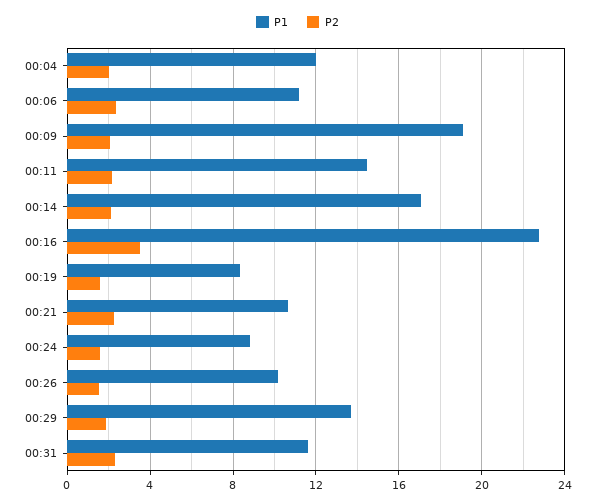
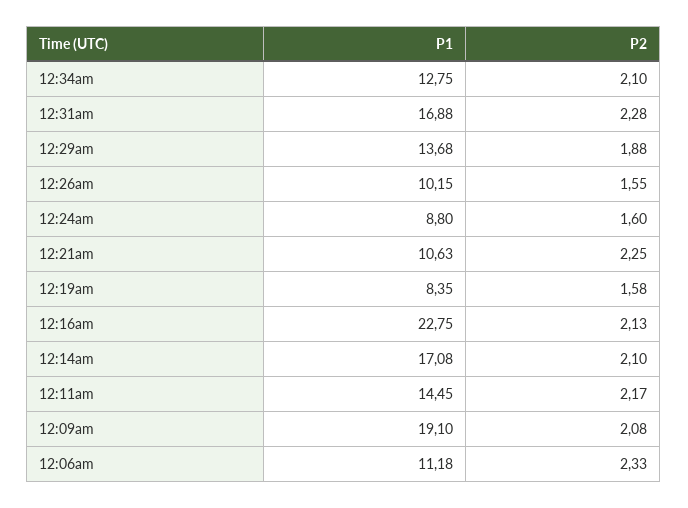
P1, 00:04: 12 -> none
P2, 00:04: 2 -> none
P2, 00:16: 3.5 -> 2.13
P1, 00:31: 11.5 -> 16.88
P1, 12:34am: none -> 12.75
P2, 12:34am: none -> 2.1

